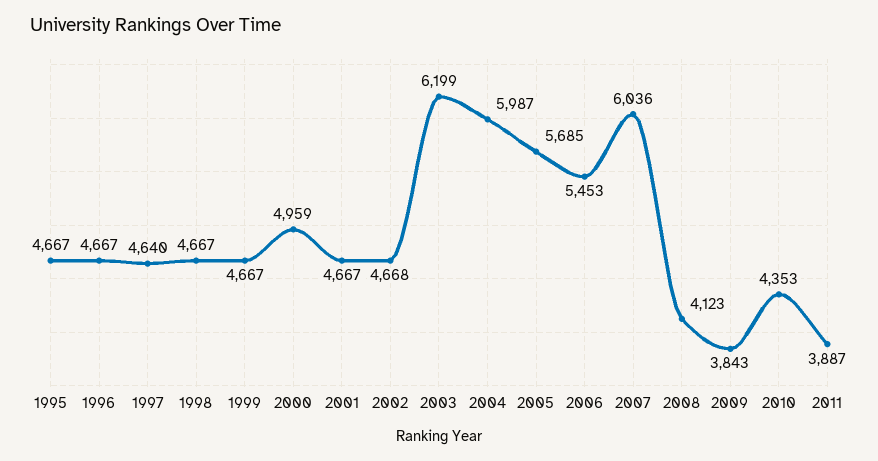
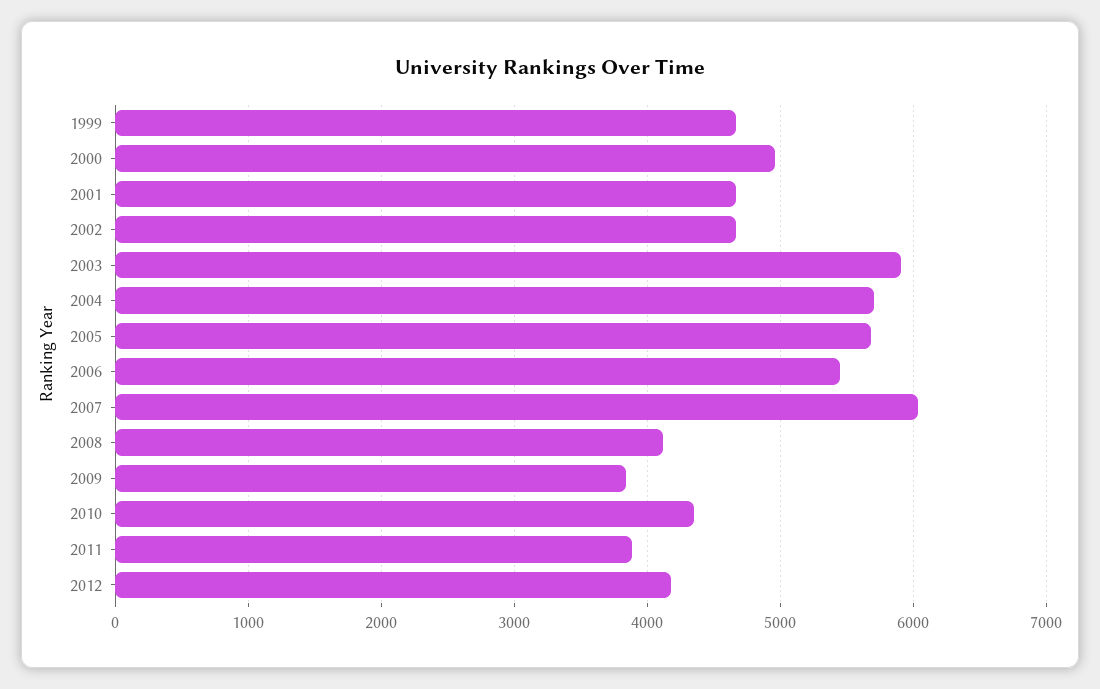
1995: 4667 -> none
1996: 4667 -> none
1997: 4640 -> none
1998: 4667 -> none
2003: 6199 -> 5900
2004: 5987 -> 5700
2012: none -> 4200

